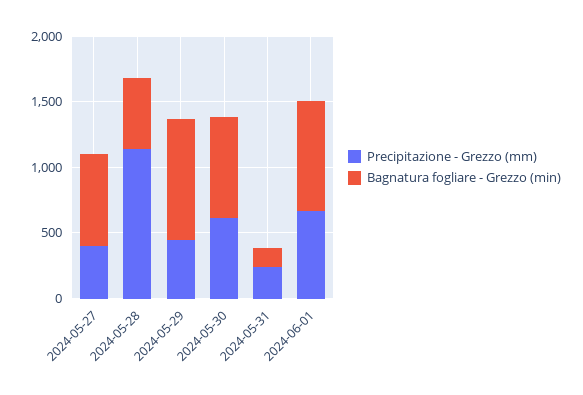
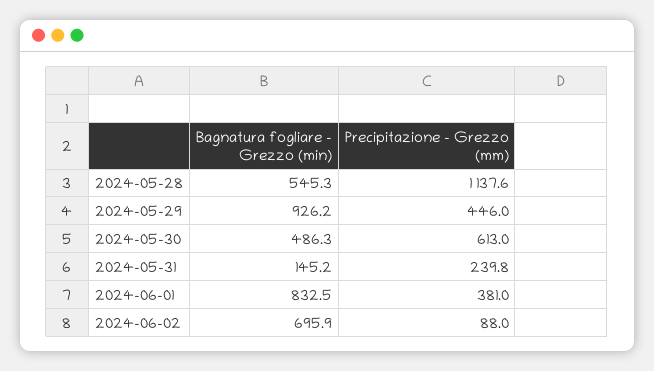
Precipitazione - Grezzo (mm), 2024-05-27: 400 -> none
Bagnatura fogliare - Grezzo (min), 2024-05-27: 700 -> none
Bagnatura fogliare - Grezzo (min), 2024-05-30: 800 -> 486.3
Precipitazione - Grezzo (mm), 2024-06-01: 700 -> 381
Bagnatura fogliare - Grezzo (min), 2024-06-02: none -> 695.9
Precipitazione - Grezzo (mm), 2024-06-02: none -> 88

